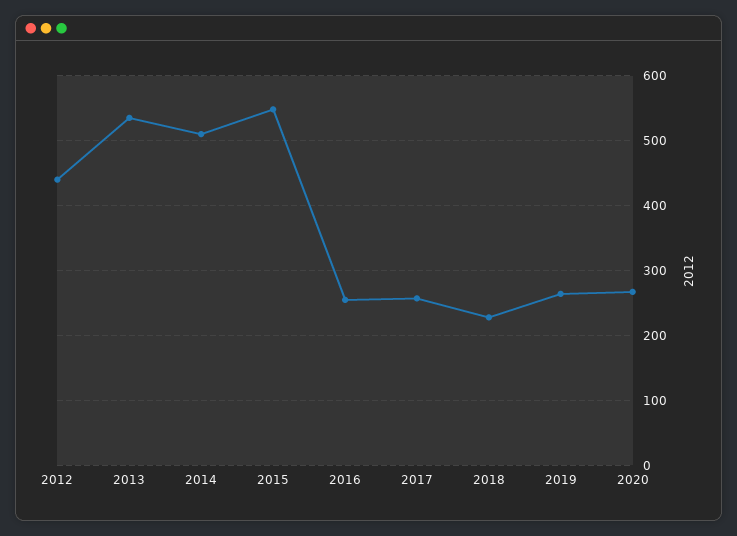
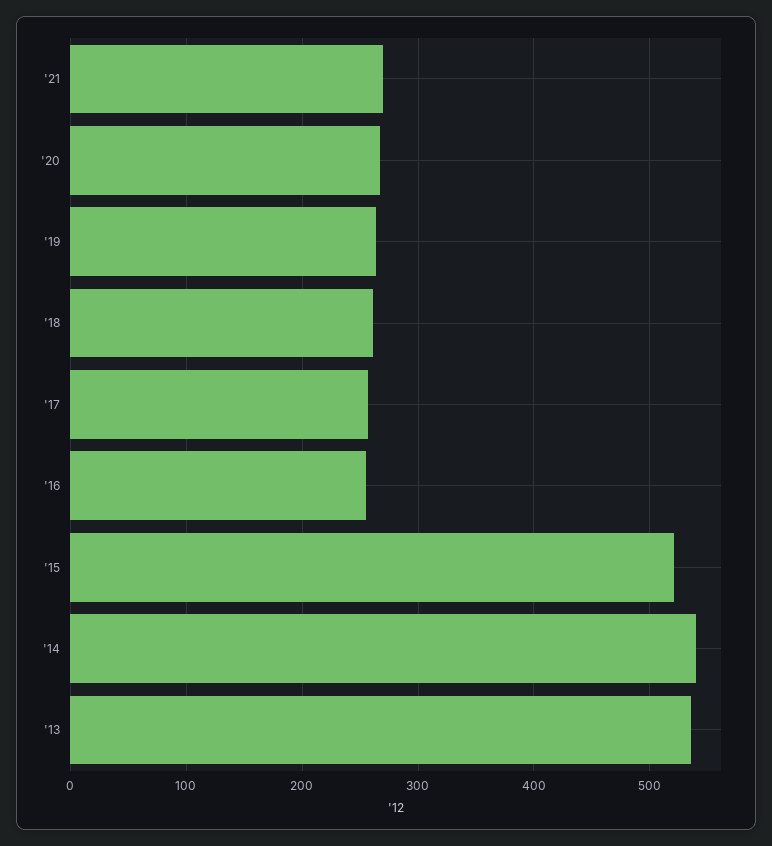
2012: 440 -> none
2014: 510 -> 540
2015: 550 -> 520
2018: 230 -> 260
'21: none -> 270

